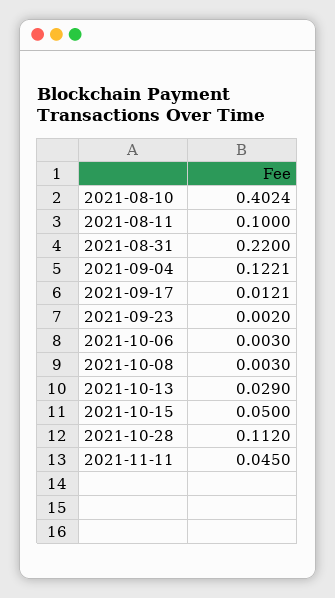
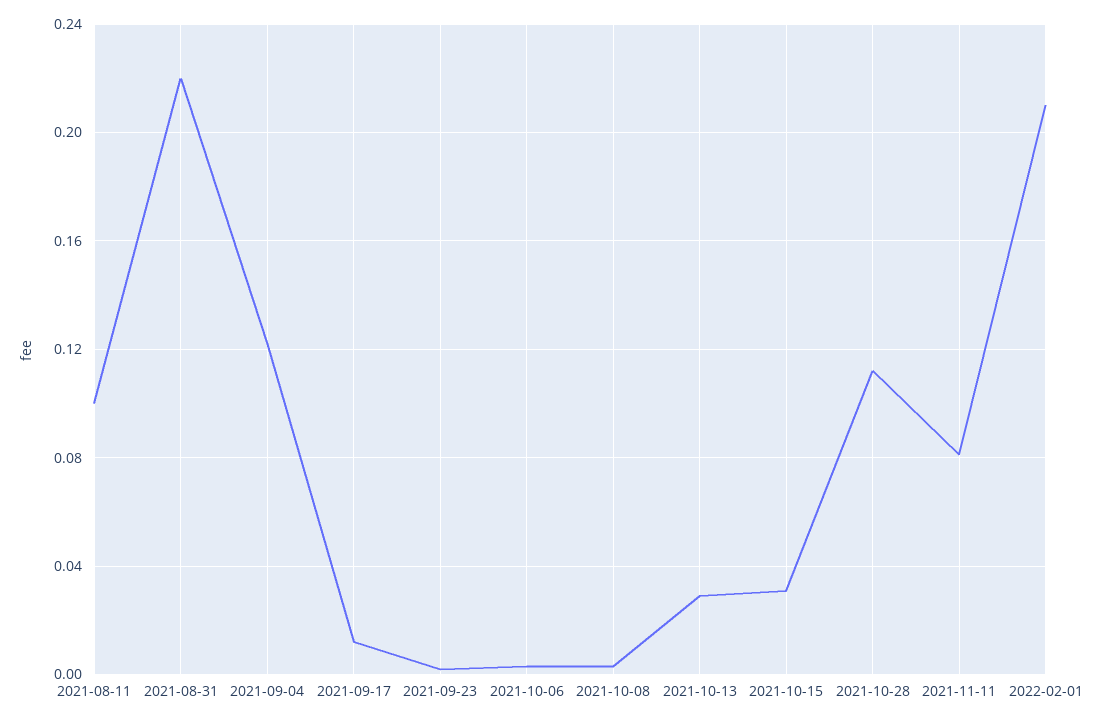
2021-08-10: 0.4024 -> none
2021-10-15: 0.05 -> 0.03
2021-11-11: 0.045 -> 0.08
2022-02-01: none -> 0.21

